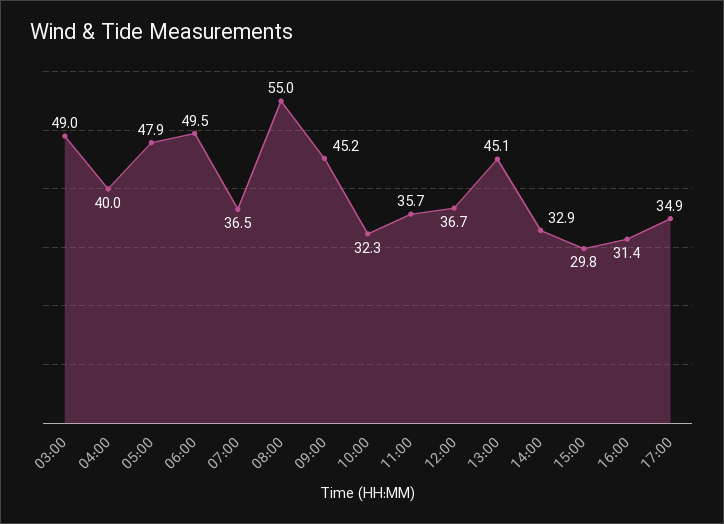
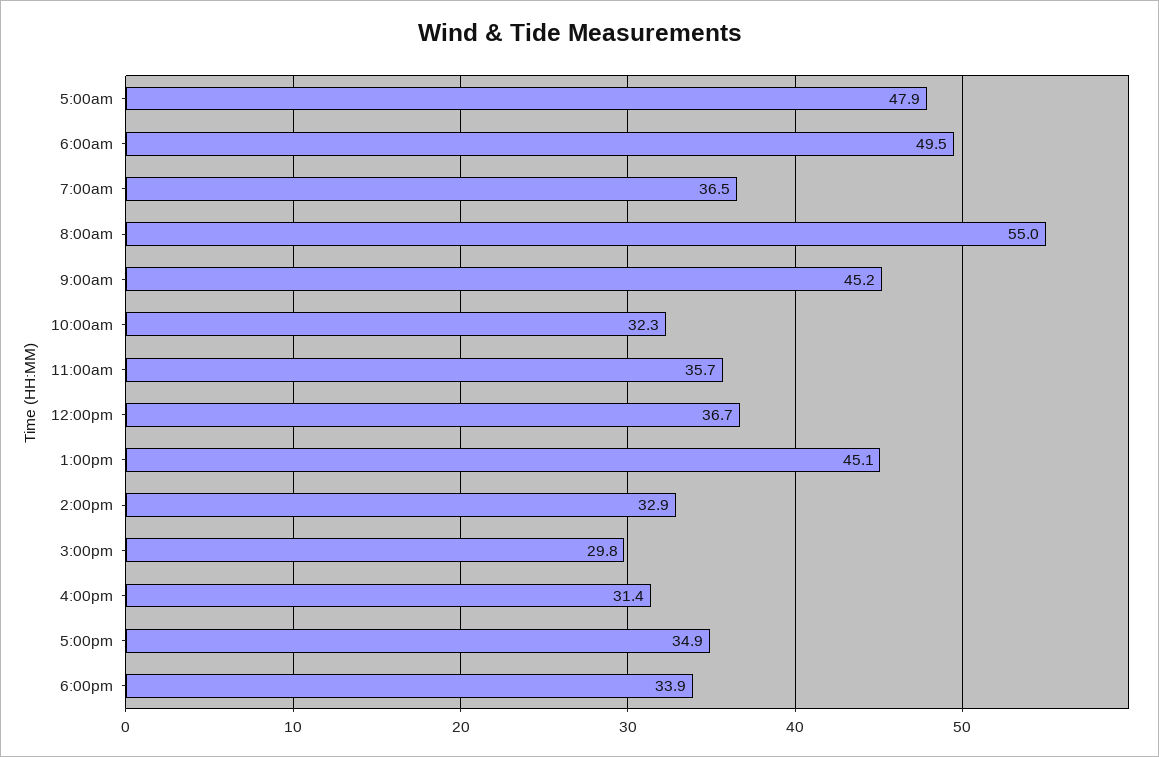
03:00: 49 -> none
04:00: 40 -> none
6:00pm: none -> 33.9

